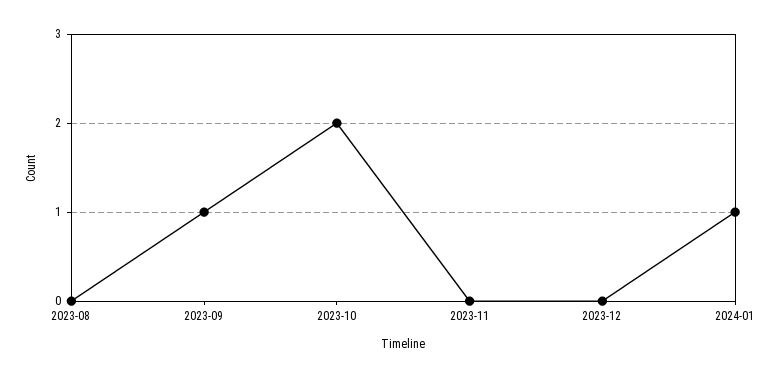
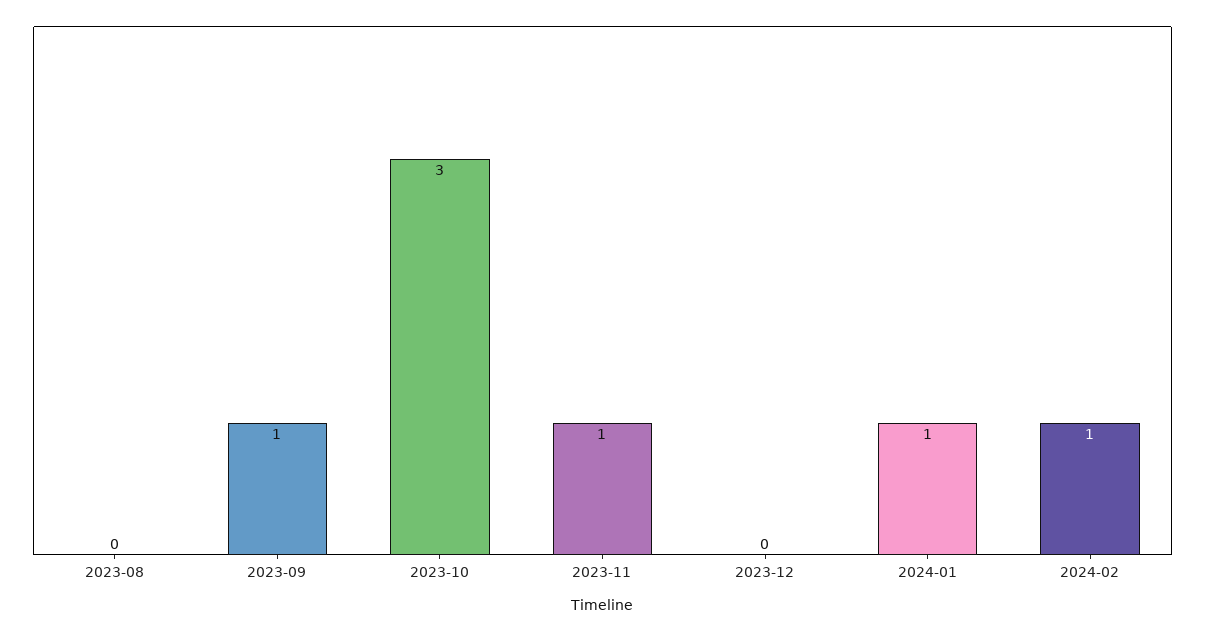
2023-10: 2 -> 3
2023-11: 0 -> 1
2024-02: none -> 1

